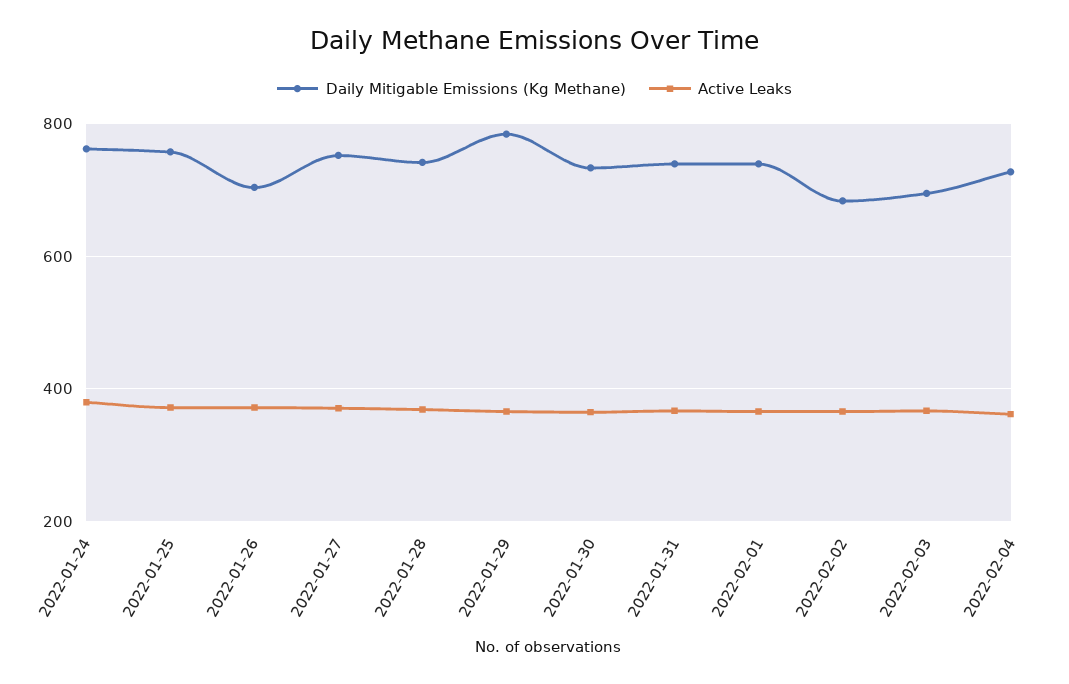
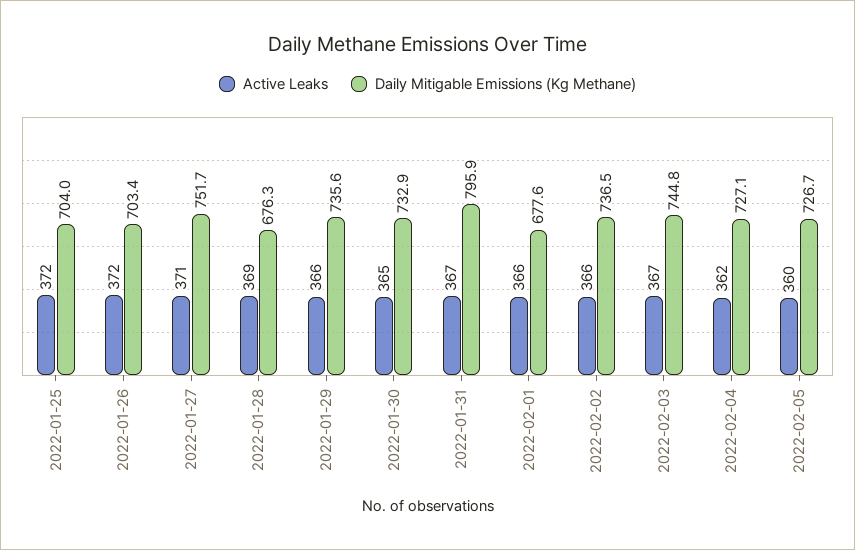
Daily Mitigable Emissions (Kg Methane), 2022-01-24: 760 -> none
Active Leaks, 2022-01-24: 380 -> none
Daily Mitigable Emissions (Kg Methane), 2022-01-25: 760 -> 704
Daily Mitigable Emissions (Kg Methane), 2022-01-28: 740 -> 676.3
Daily Mitigable Emissions (Kg Methane), 2022-01-29: 780 -> 735.6
Daily Mitigable Emissions (Kg Methane), 2022-01-31: 740 -> 795.9
Daily Mitigable Emissions (Kg Methane), 2022-02-01: 740 -> 677.6
Daily Mitigable Emissions (Kg Methane), 2022-02-02: 680 -> 736.5
Daily Mitigable Emissions (Kg Methane), 2022-02-03: 700 -> 744.8
Active Leaks, 2022-02-05: none -> 360
Daily Mitigable Emissions (Kg Methane), 2022-02-05: none -> 726.7

